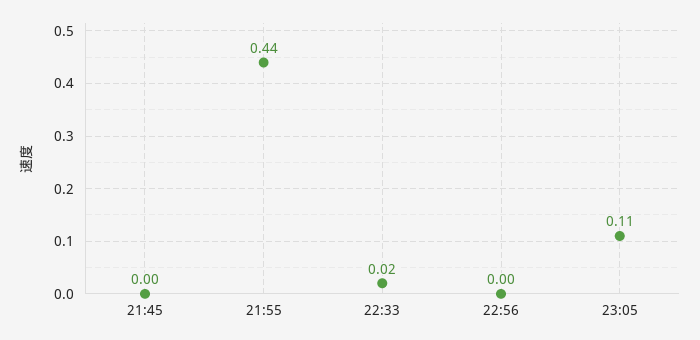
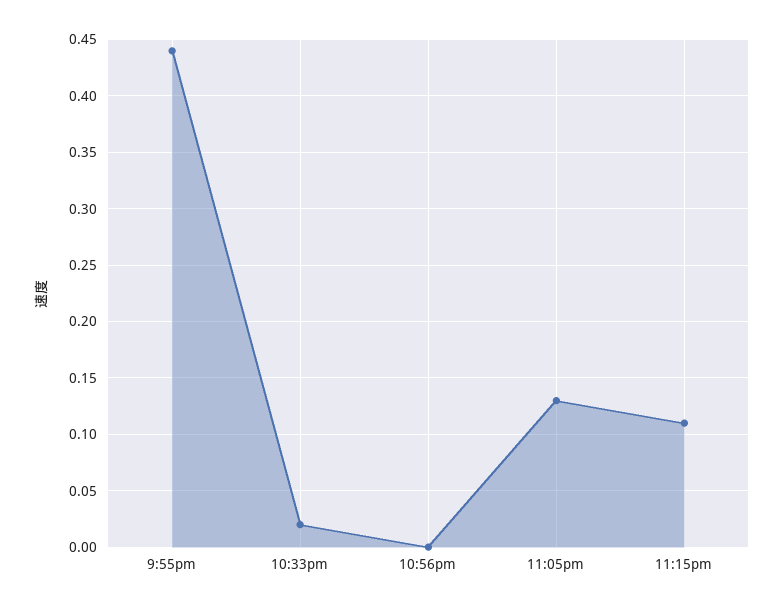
21:45: 0 -> none
23:05: 0.11 -> 0.13
11:15pm: none -> 0.11

